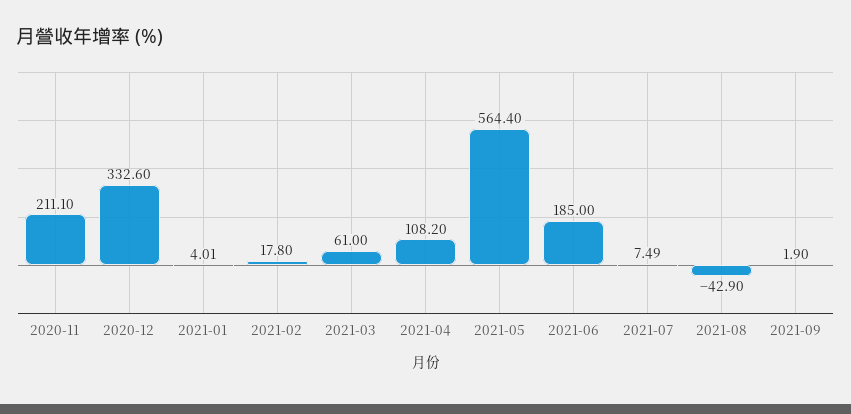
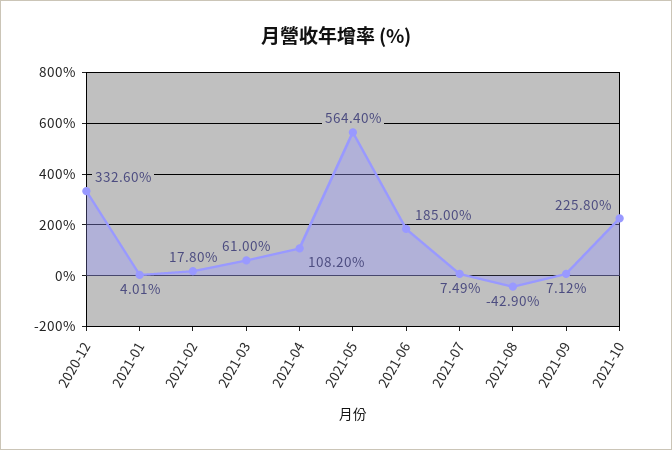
2020-11: 211.1 -> none
2021-09: 1.9 -> 7.12
2021-10: none -> 225.8

